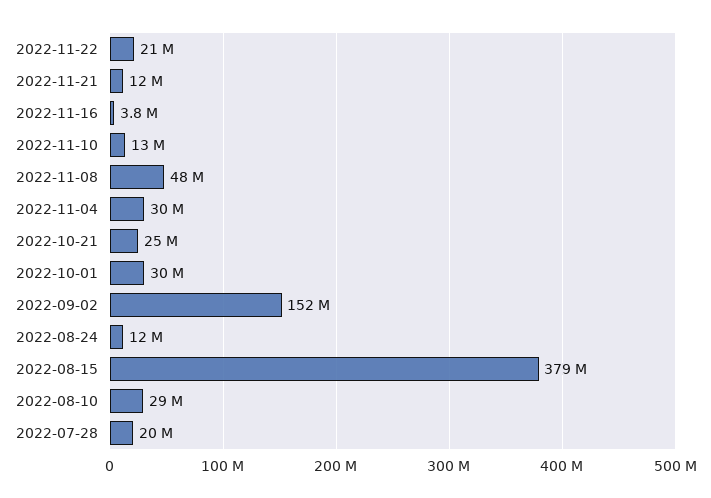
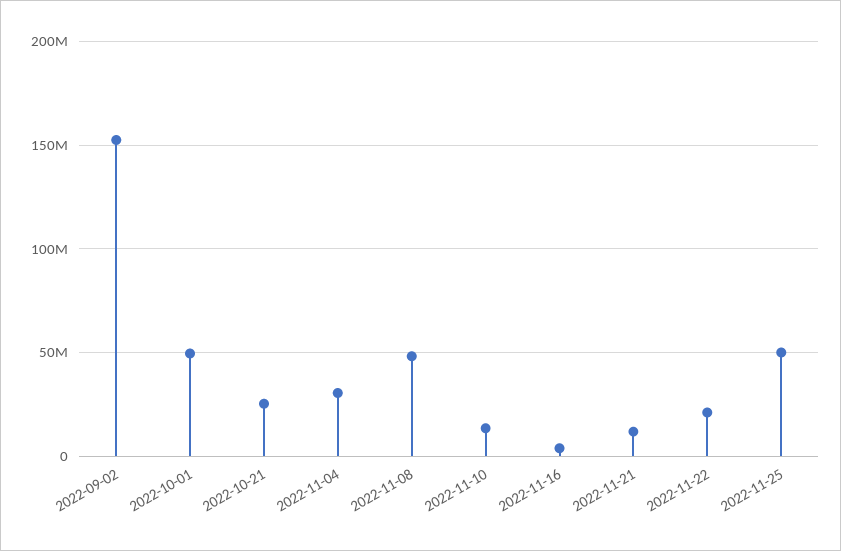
2022-10-01: 30000000 -> 50000000
2022-08-24: 12000000 -> none
2022-08-15: 379000000 -> none
2022-08-10: 29000000 -> none
2022-07-28: 20000000 -> none
2022-11-25: none -> 50000000

